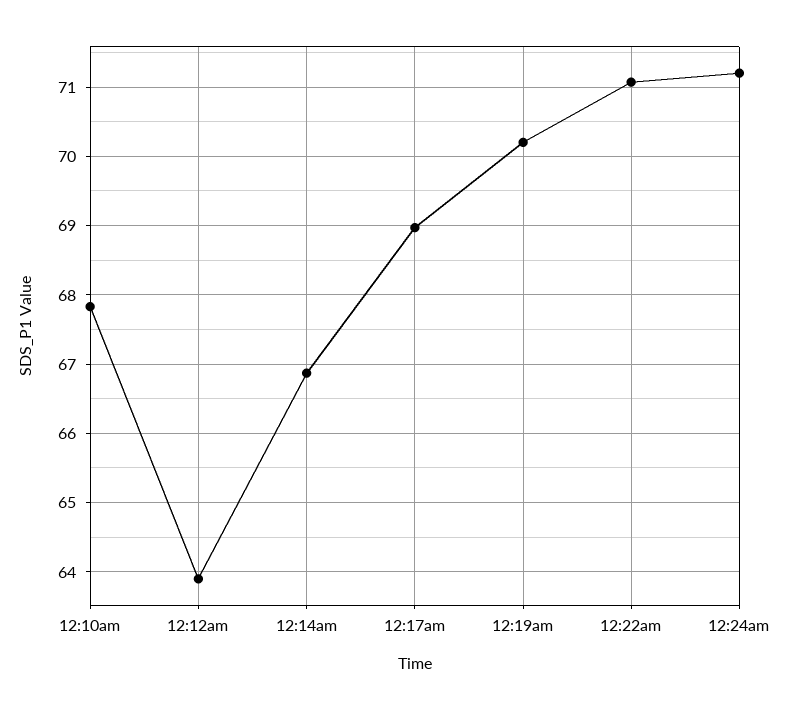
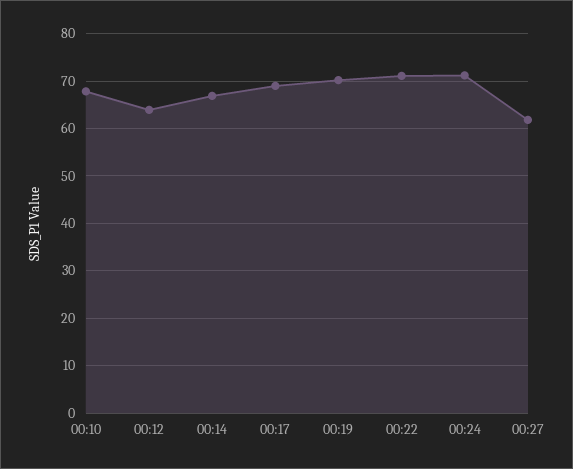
00:27: none -> 62

